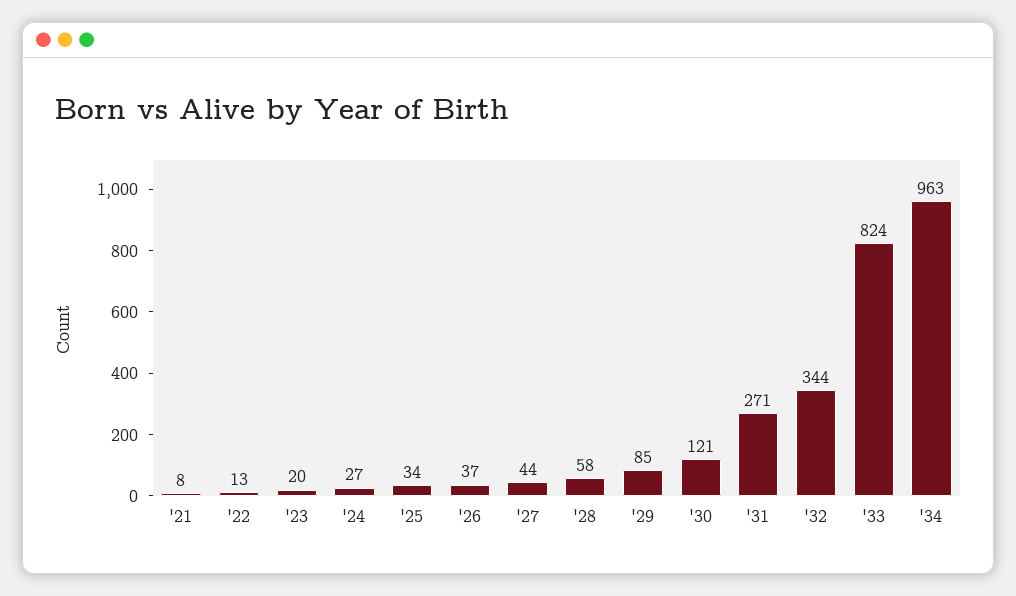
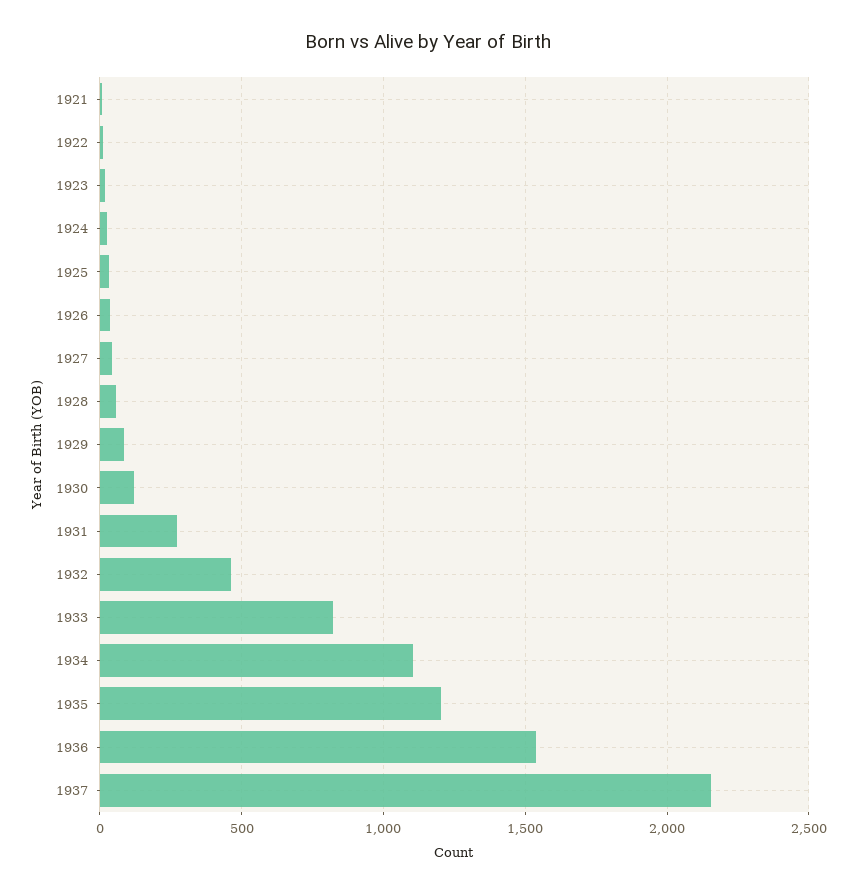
'32: 344 -> 450
'34: 963 -> 1100
1935: none -> 1200
1936: none -> 1550
1937: none -> 2150

